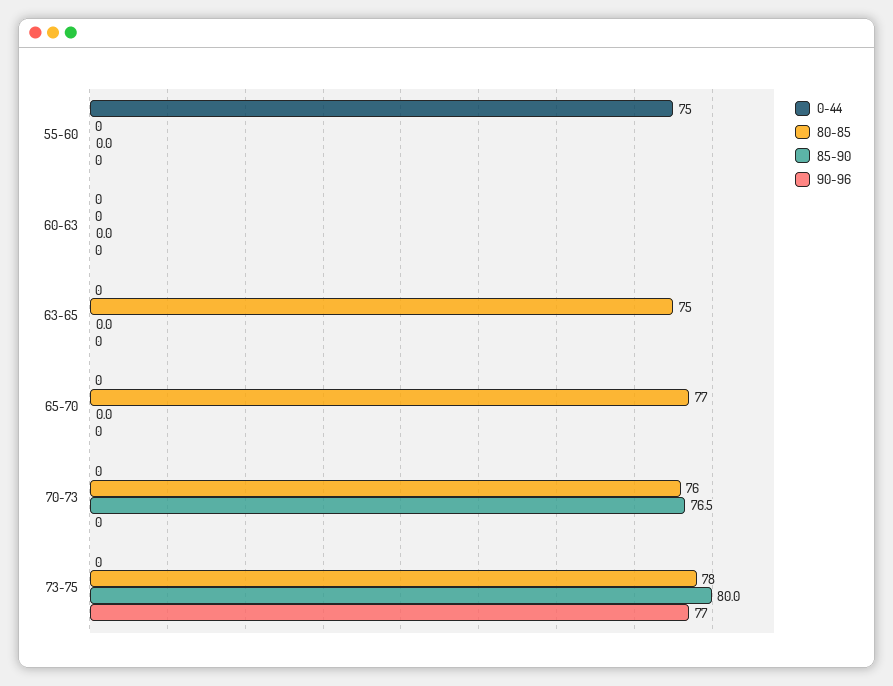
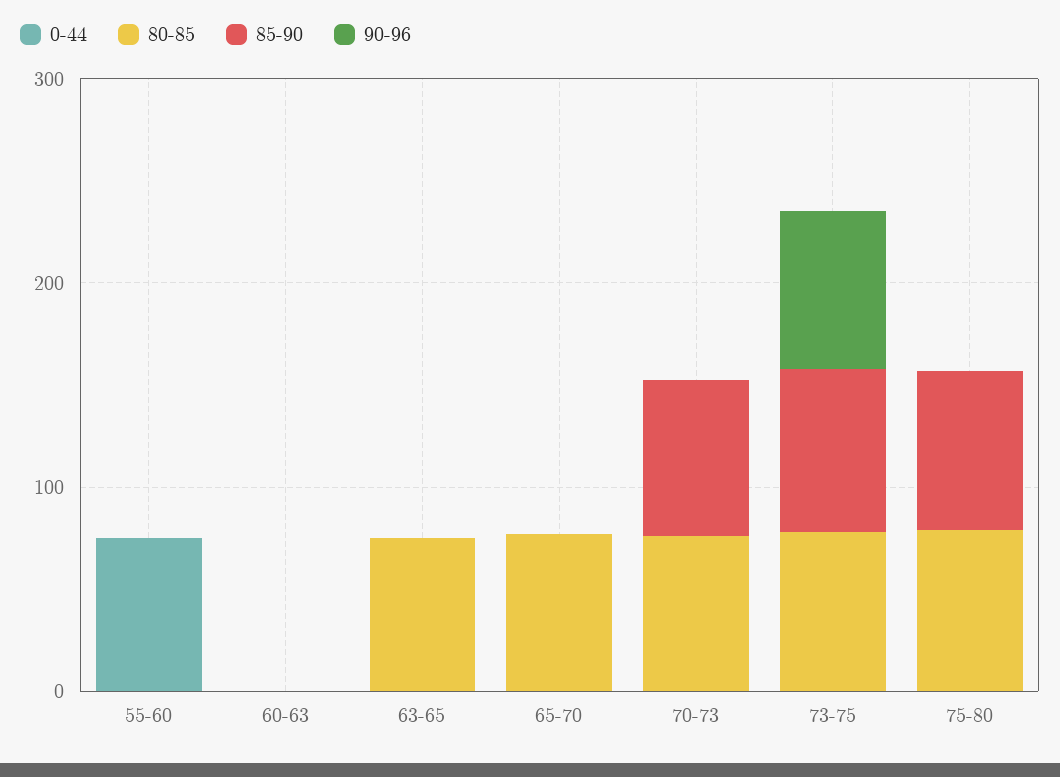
0-44, 75-80: none -> 0
80-85, 75-80: none -> 80
85-90, 75-80: none -> 80
90-96, 75-80: none -> 0

